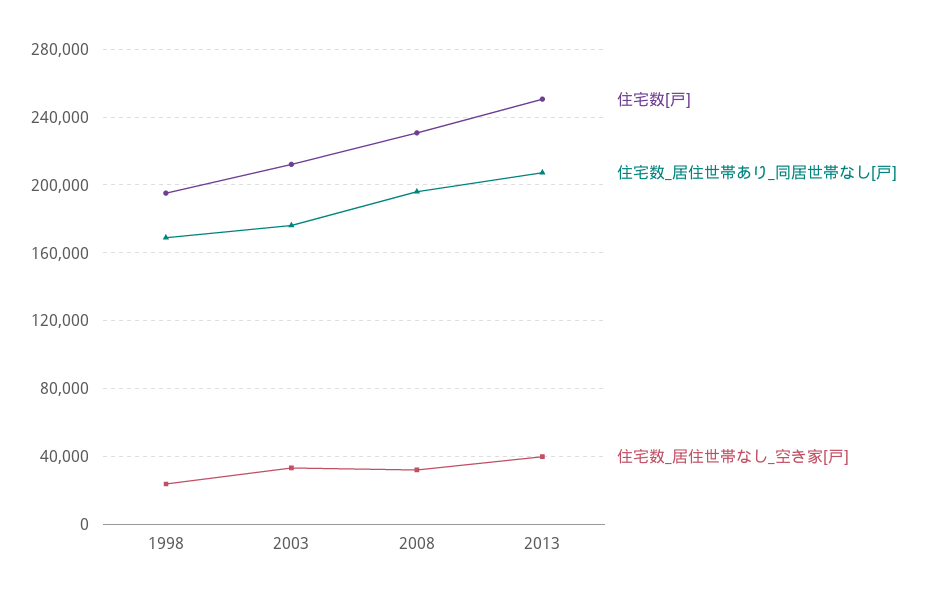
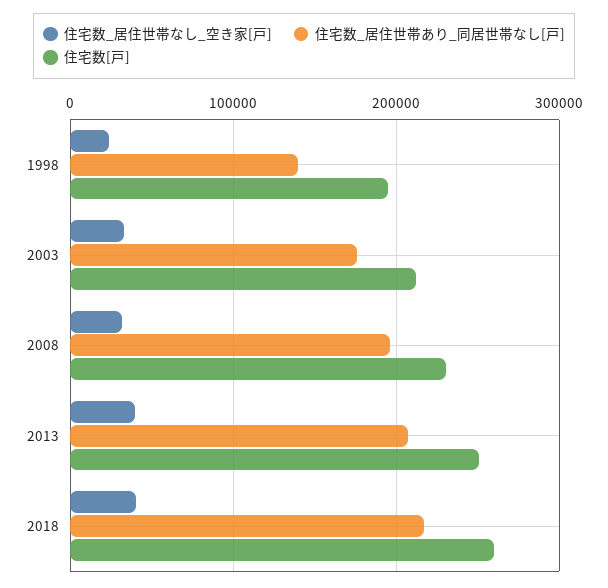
住宅数_居住世帯あり_同居世帯なし[戸], 1998: 170000 -> 140000
住宅数_居住世帯なし_空き家[戸], 2018: none -> 40000
住宅数_居住世帯あり_同居世帯なし[戸], 2018: none -> 220000
住宅数[戸], 2018: none -> 260000

